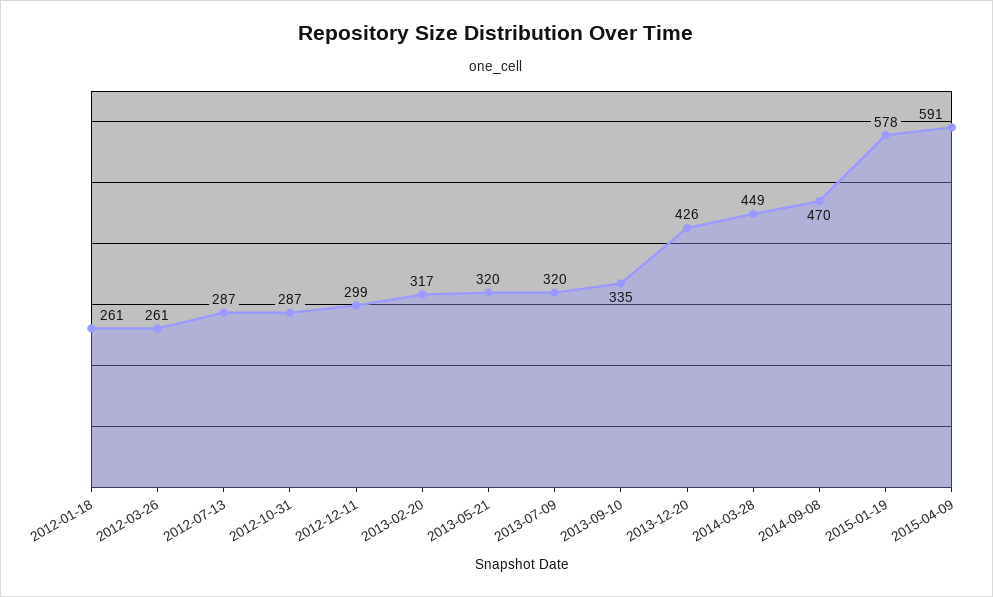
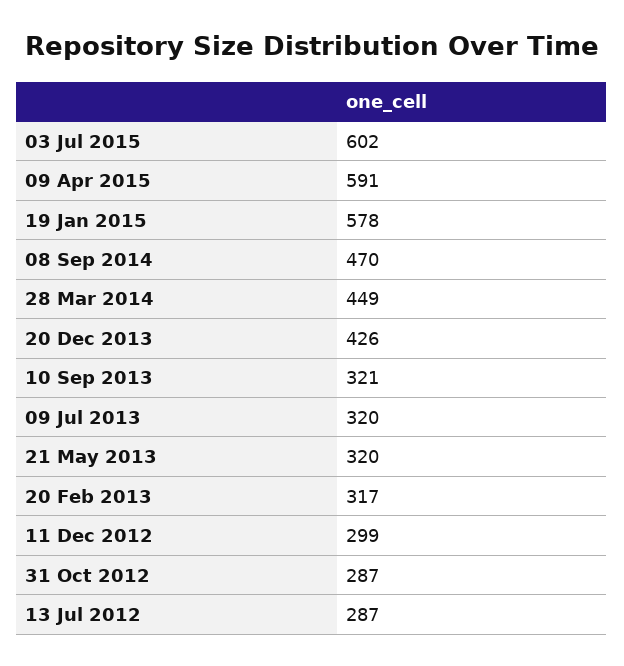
2012-01-18: 261 -> none
2012-03-26: 261 -> none
2013-09-10: 335 -> 321
03 Jul 2015: none -> 602

